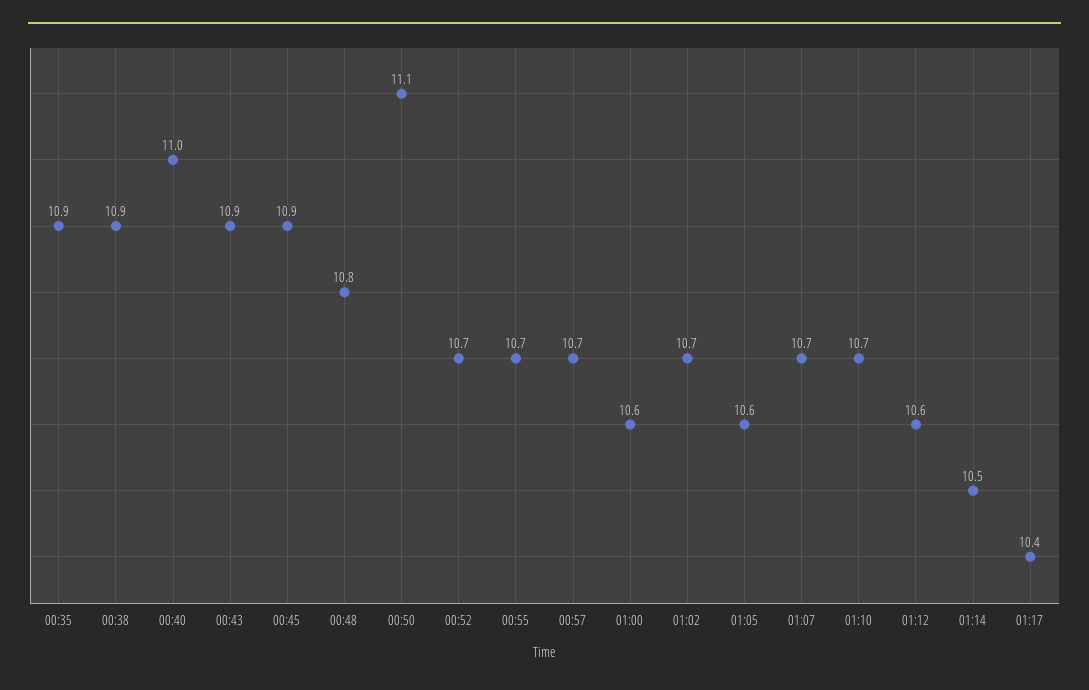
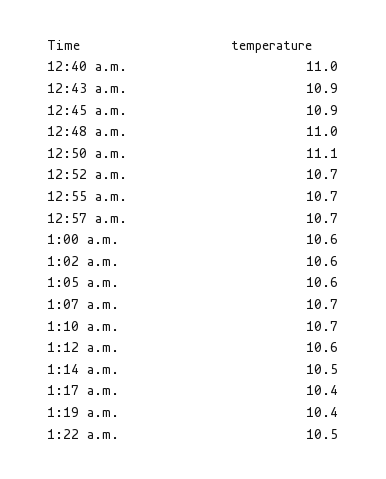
00:35: 10.9 -> none
00:38: 10.9 -> none
00:48: 10.8 -> 11
01:02: 10.7 -> 10.6
1:19 a.m.: none -> 10.4
1:22 a.m.: none -> 10.5

